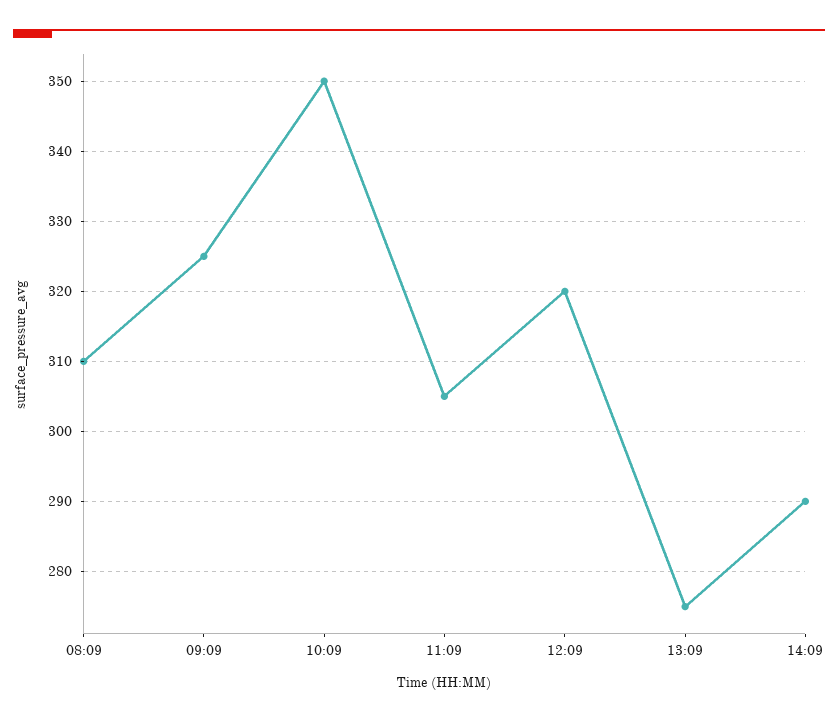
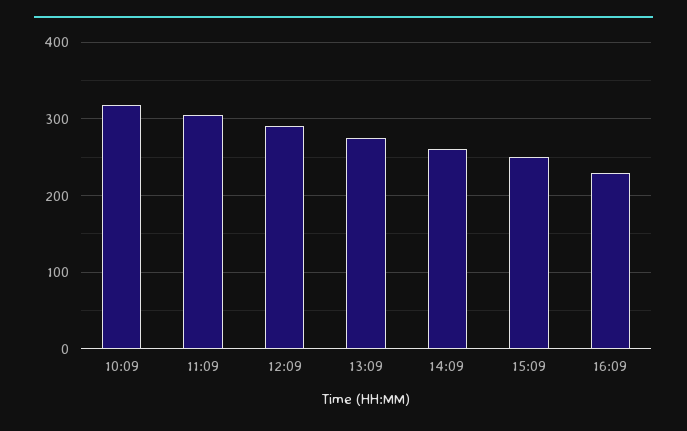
08:09: 310 -> none
09:09: 325 -> none
10:09: 350 -> 320
12:09: 320 -> 290
14:09: 290 -> 260
15:09: none -> 250
16:09: none -> 230

